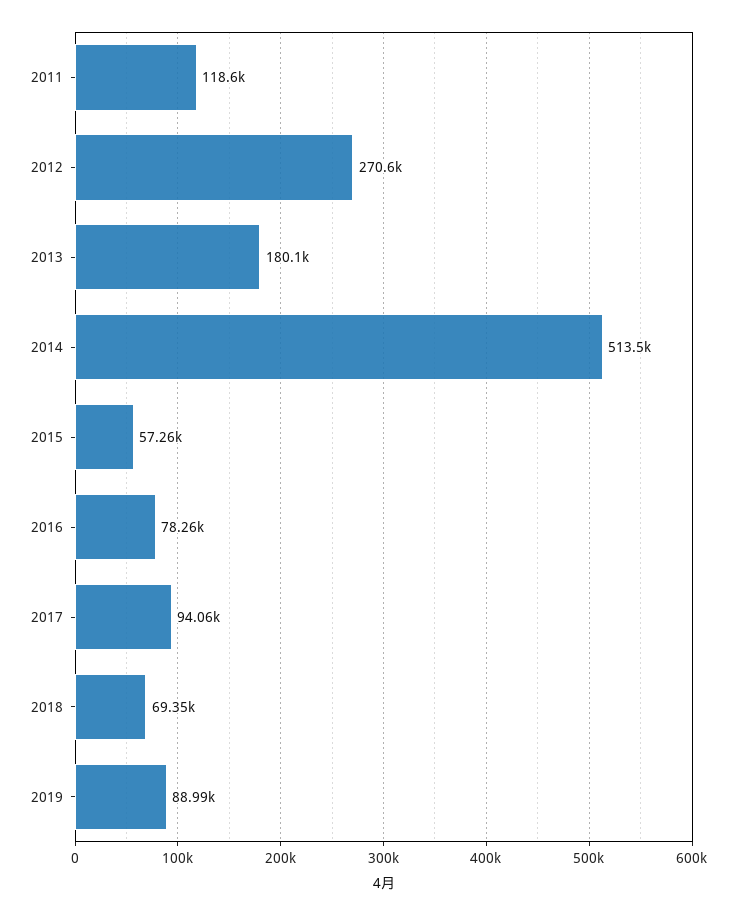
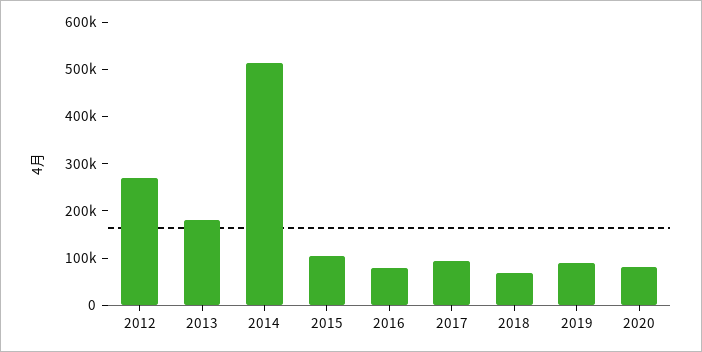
2011: 118600 -> none
2015: 57260 -> 100000
2020: none -> 80000

